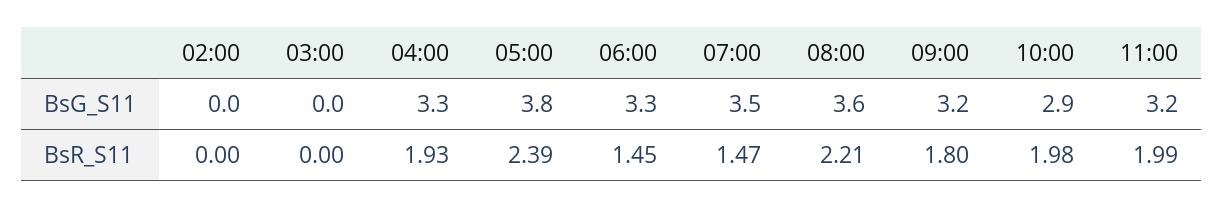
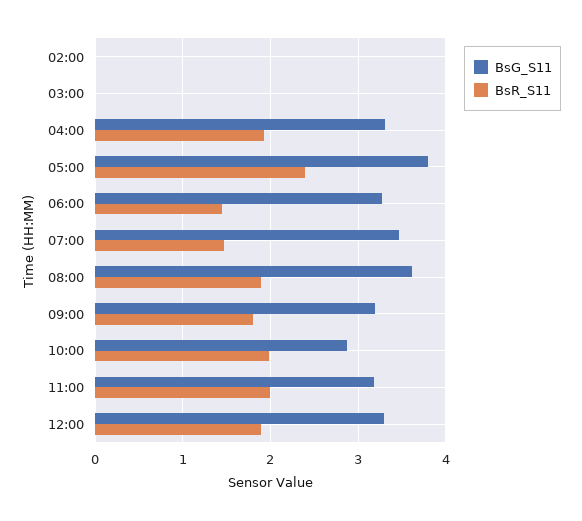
BsR_S11, 08:00: 2.21 -> 1.9
BsG_S11, 12:00: none -> 3.3
BsR_S11, 12:00: none -> 1.9

